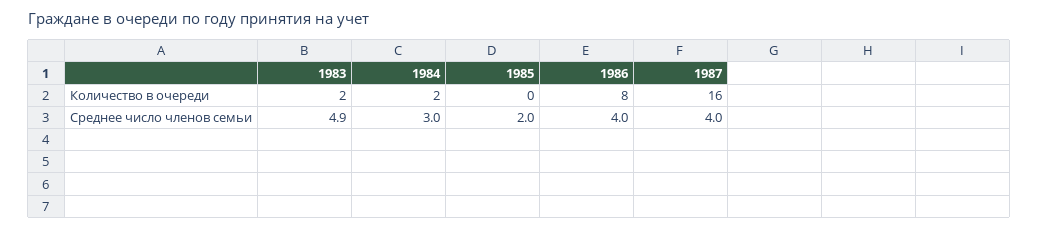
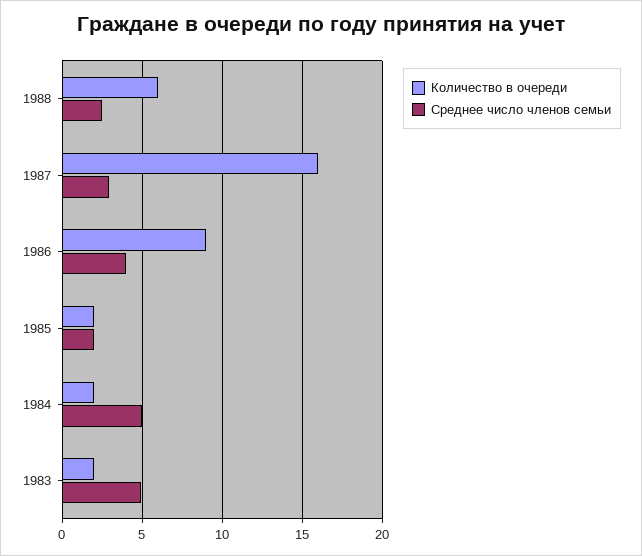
Количество в очереди, 1985: 0 -> 2
Количество в очереди, 1986: 8 -> 9
Среднее число членов семьи, 1984: 3 -> 5
Среднее число членов семьи, 1987: 4 -> 3
Количество в очереди, 1988: none -> 6
Среднее число членов семьи, 1988: none -> 2.5

